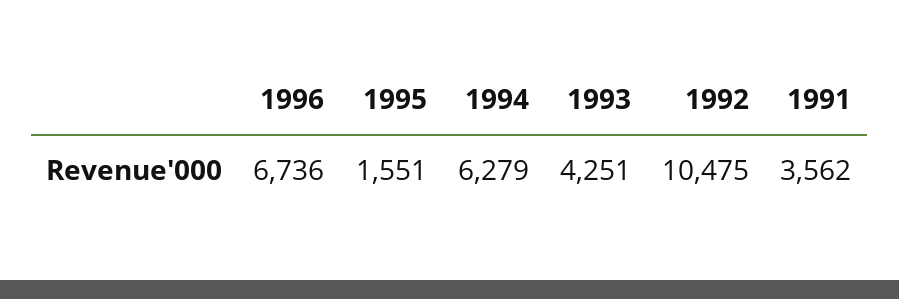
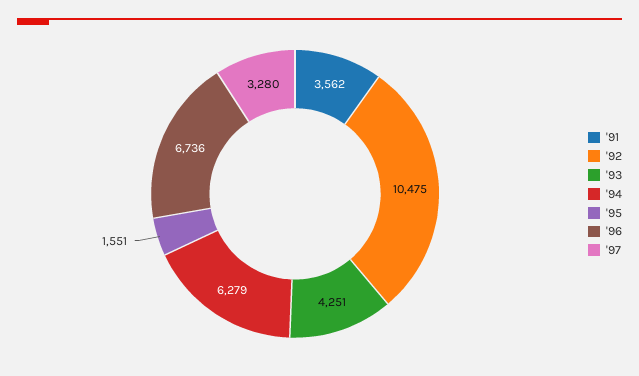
'97: none -> 3280

